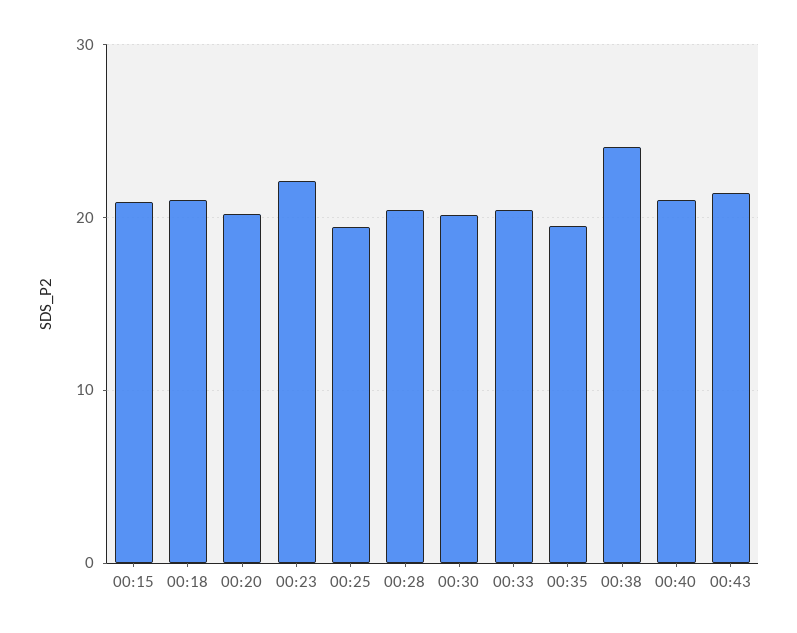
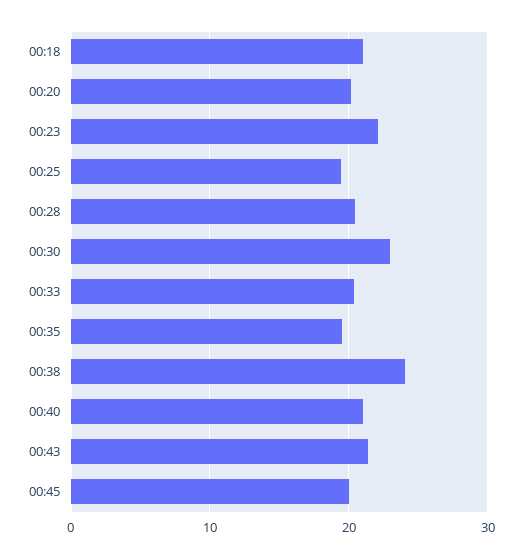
00:15: 21 -> none
00:30: 20 -> 23
00:45: none -> 20

